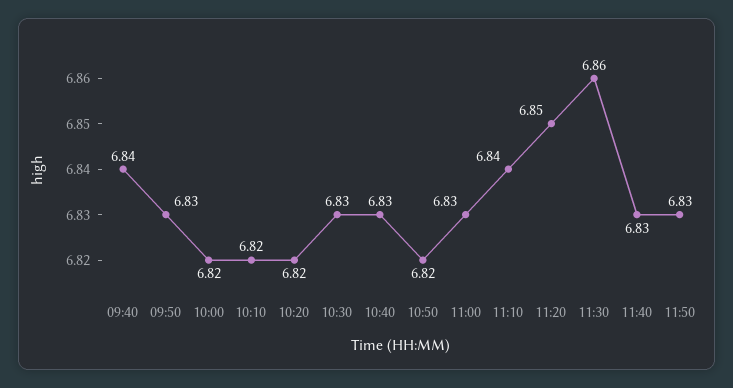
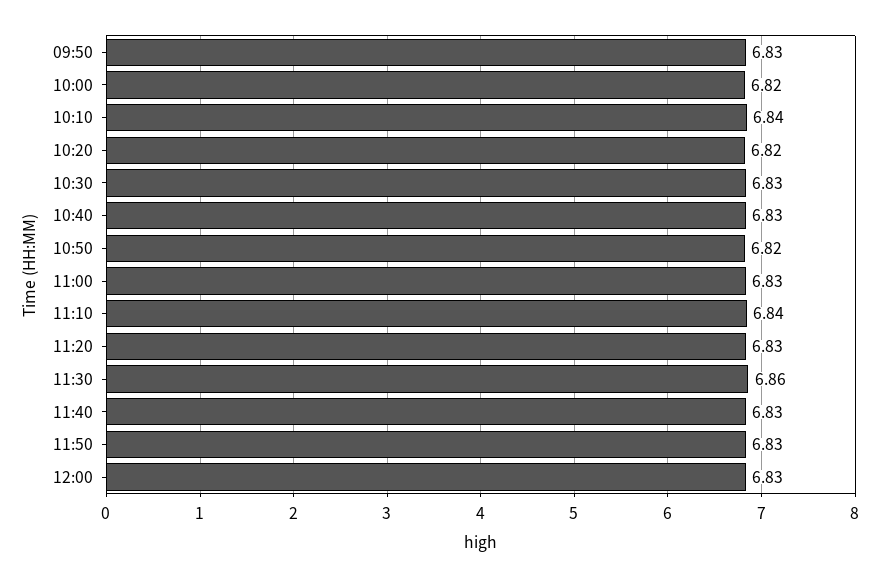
09:40: 6.84 -> none
10:10: 6.82 -> 6.84
11:20: 6.85 -> 6.83
12:00: none -> 6.83

